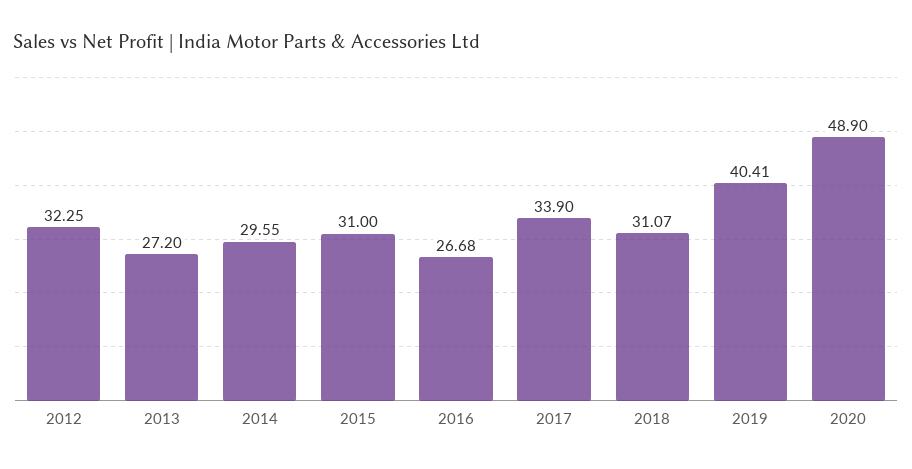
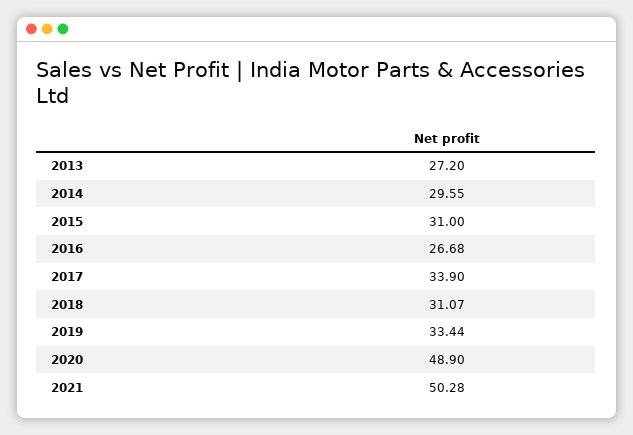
2012: 32.25 -> none
2019: 40.41 -> 33.44
2021: none -> 50.28

